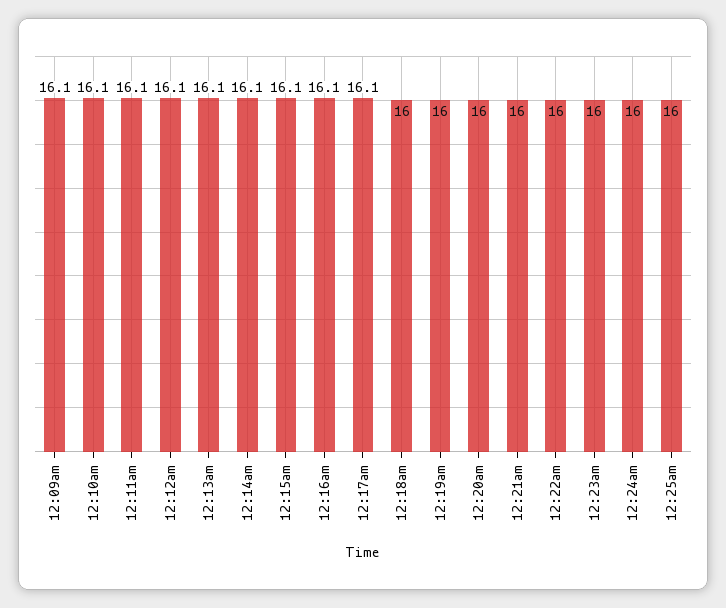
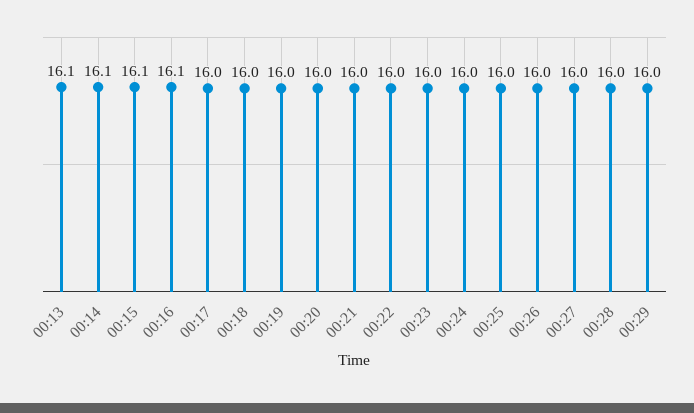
12:09am: 16.1 -> none
12:10am: 16.1 -> none
12:11am: 16.1 -> none
12:12am: 16.1 -> none
12:17am: 16.1 -> 16
00:26: none -> 16
00:27: none -> 16
00:28: none -> 16
00:29: none -> 16

